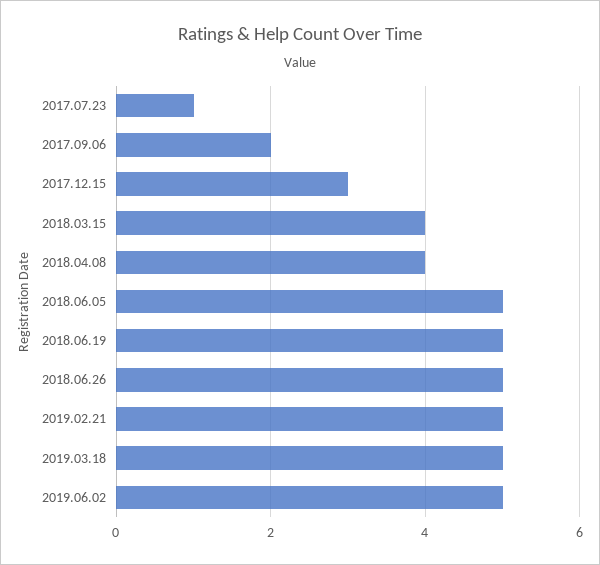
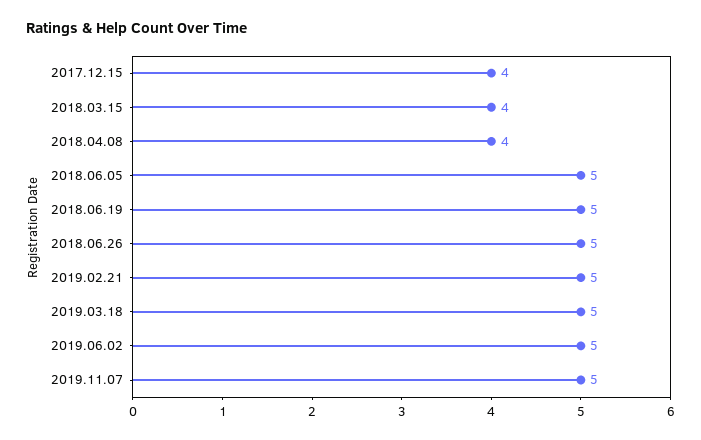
2017.07.23: 1 -> none
2017.09.06: 2 -> none
2017.12.15: 3 -> 4
2019.11.07: none -> 5

